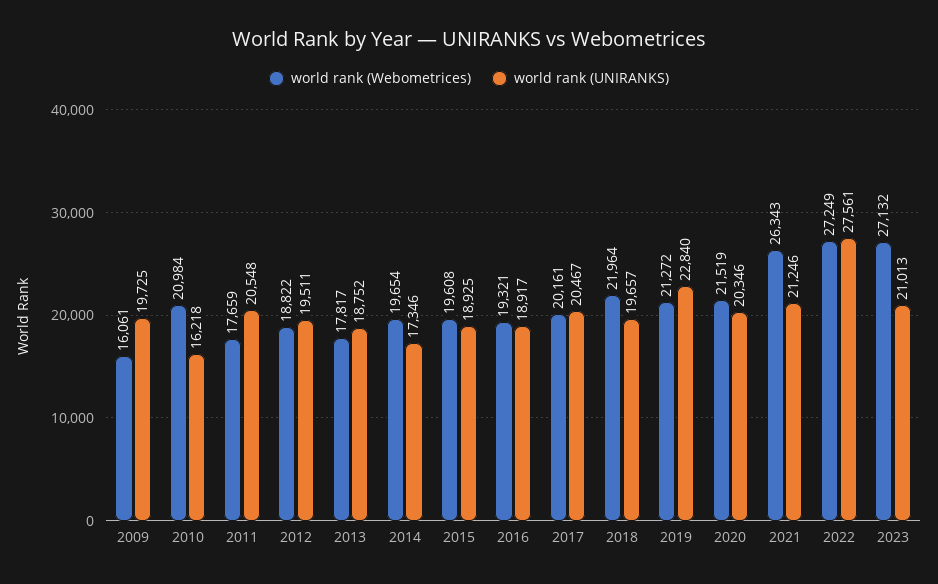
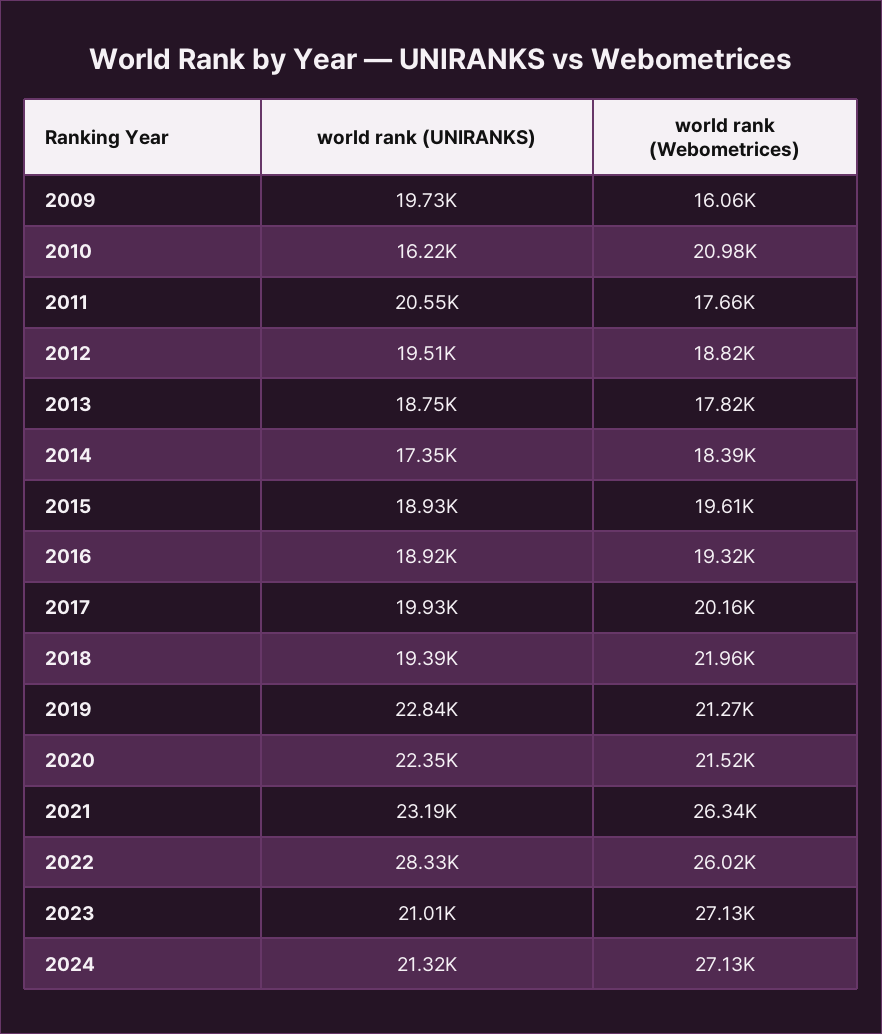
world rank (Webometrices), 2014: 19654 -> 18390
world rank (UNIRANKS), 2017: 20467 -> 19930
world rank (UNIRANKS), 2018: 19657 -> 19390
world rank (UNIRANKS), 2020: 20346 -> 22350
world rank (UNIRANKS), 2021: 21246 -> 23190
world rank (Webometrices), 2022: 27249 -> 26020
world rank (UNIRANKS), 2022: 27561 -> 28330
world rank (UNIRANKS), 2024: none -> 21320
world rank (Webometrices), 2024: none -> 27130

